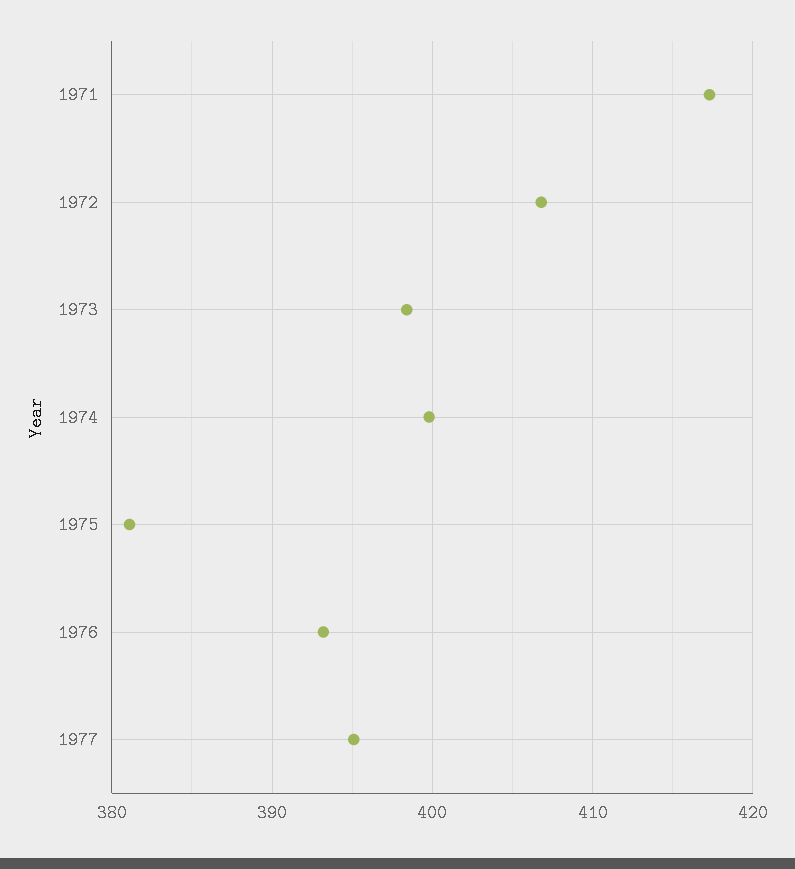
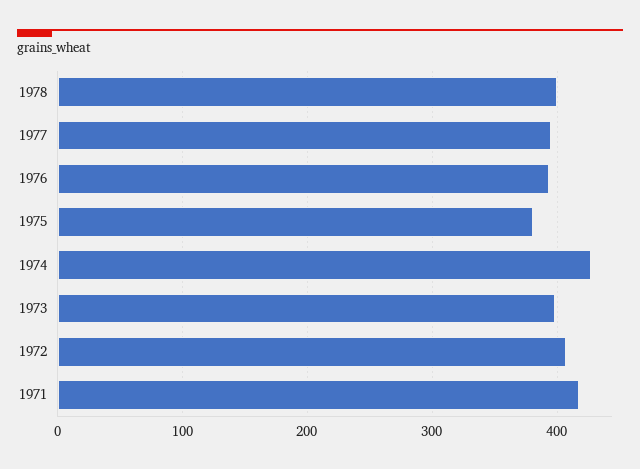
1974: 400 -> 430
1978: none -> 400

